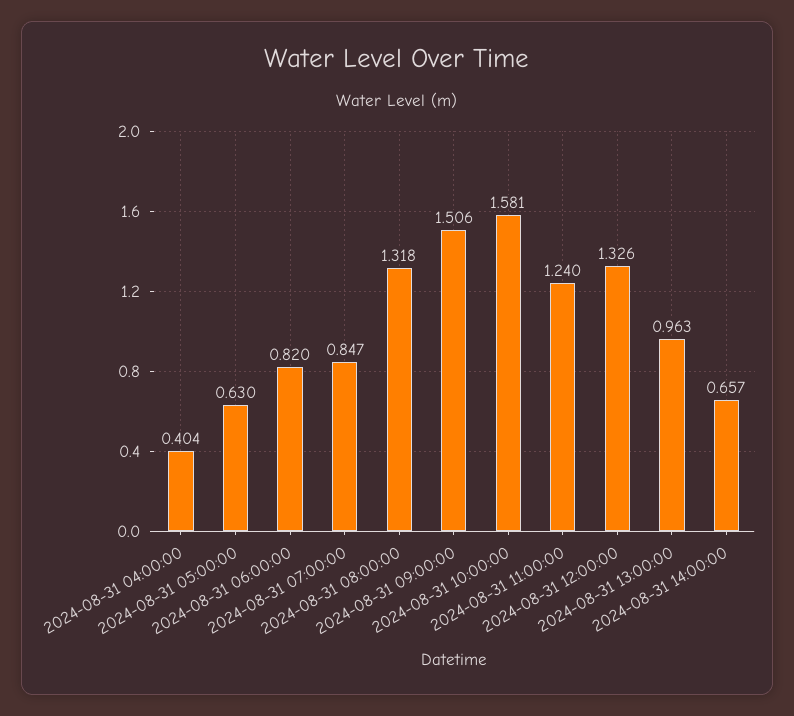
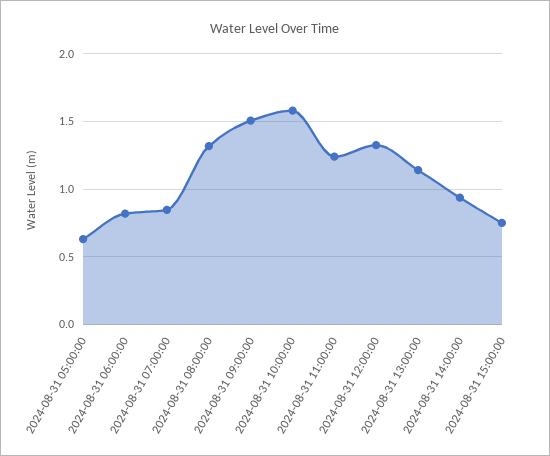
2024-08-31 04:00:00: 0.404 -> none
2024-08-31 13:00:00: 0.963 -> 1.15
2024-08-31 14:00:00: 0.657 -> 0.95
2024-08-31 15:00:00: none -> 0.75

